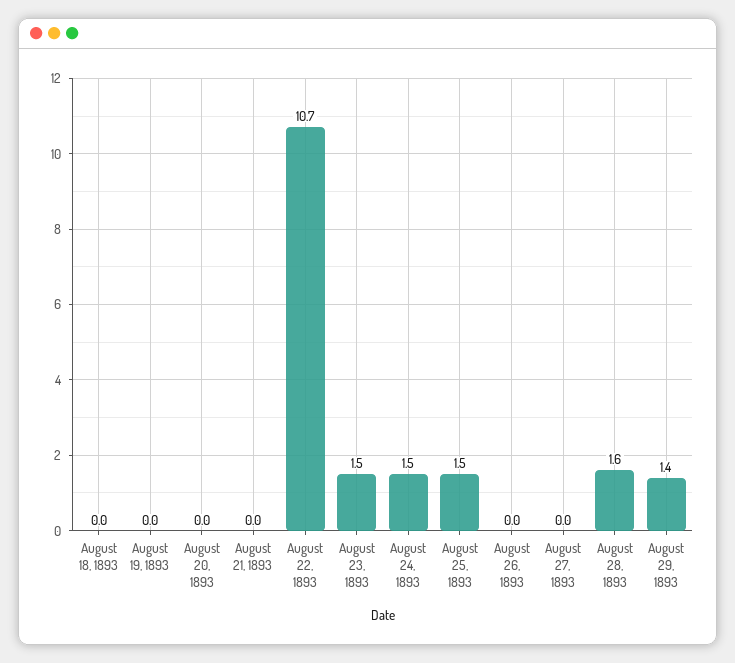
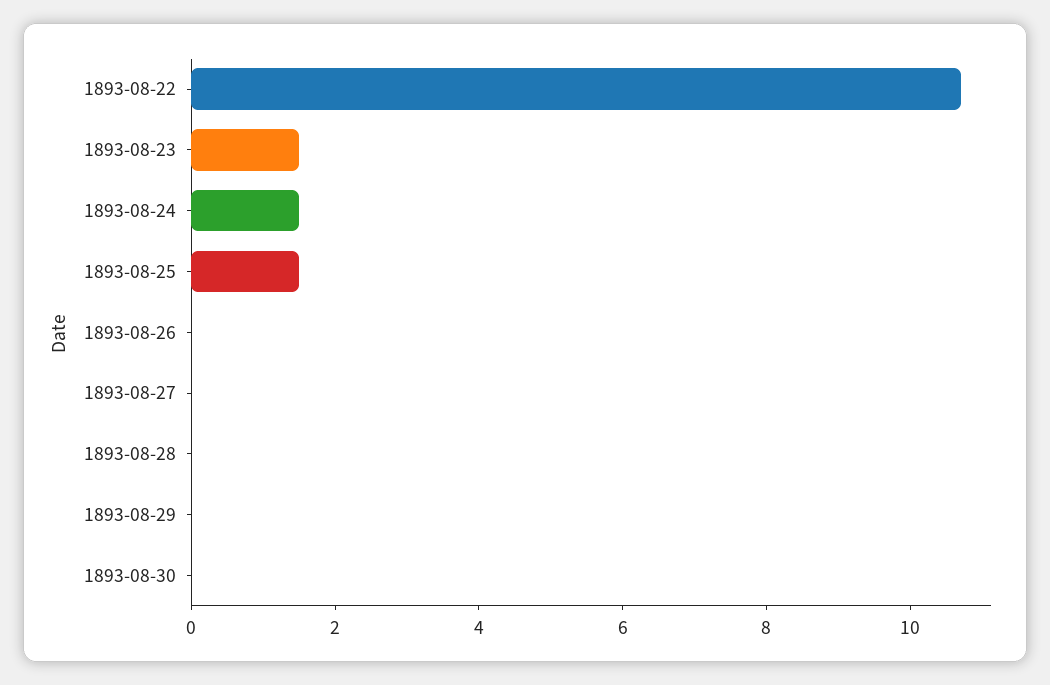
August 18, 1893: 0 -> none
August 19, 1893: 0 -> none
August 20, 1893: 0 -> none
August 21, 1893: 0 -> none
August 28, 1893: 1.6 -> 0
August 29, 1893: 1.4 -> 0
1893-08-30: none -> 0

